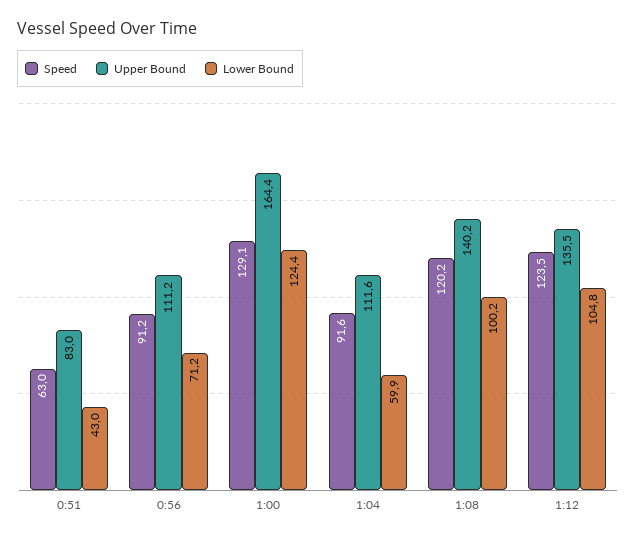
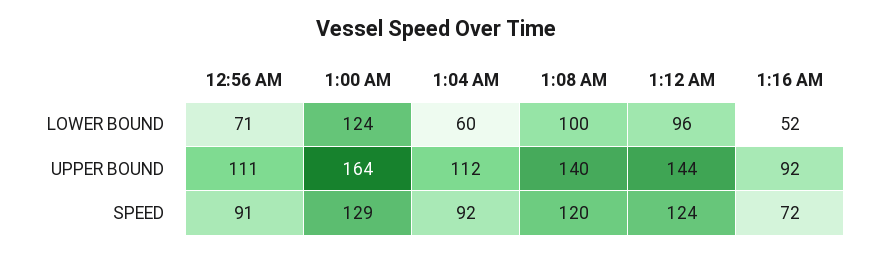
Speed, 0:51: 63 -> none
Upper Bound, 0:51: 83 -> none
Lower Bound, 0:51: 43 -> none
Upper Bound, 1:12: 135.5 -> 144
Lower Bound, 1:12: 104.8 -> 96
Lower Bound, 1:16 AM: none -> 52
Upper Bound, 1:16 AM: none -> 92
Speed, 1:16 AM: none -> 72

